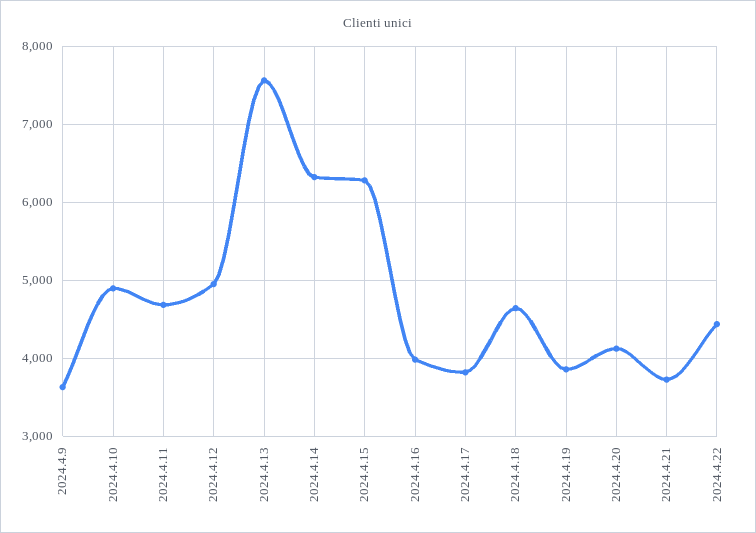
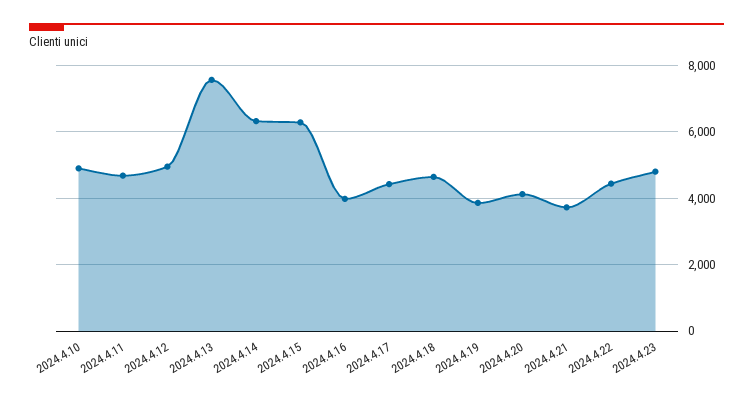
2024.4.9: 3600 -> none
2024.4.17: 3800 -> 4400
2024.4.23: none -> 4800

